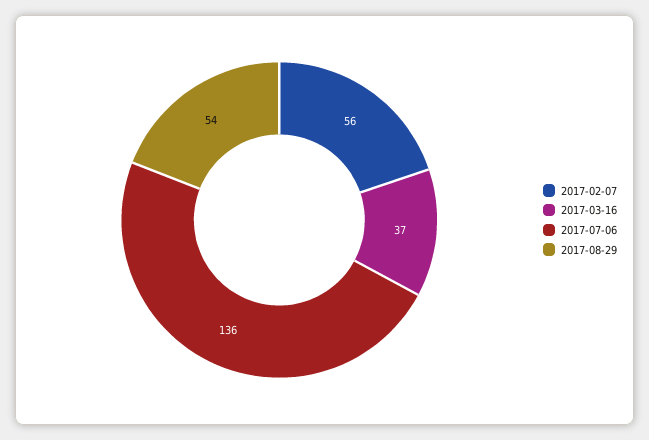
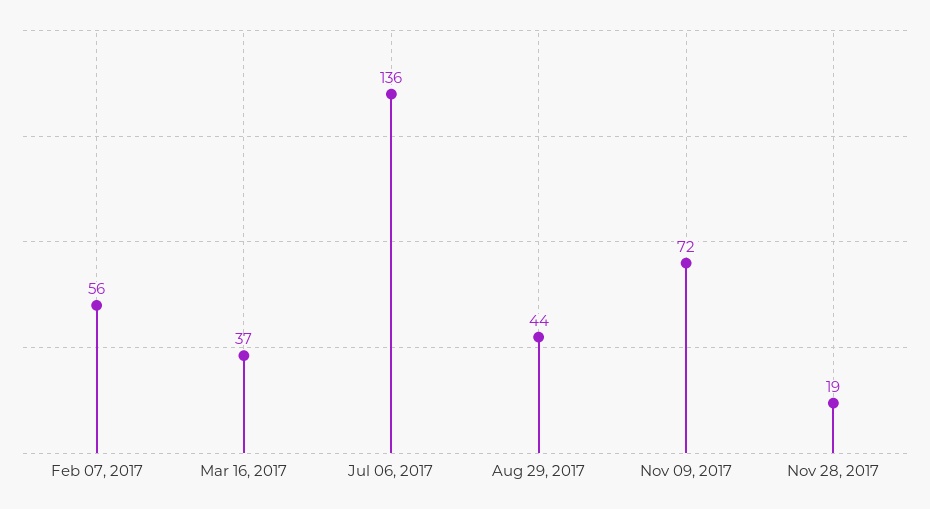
2017-08-29: 54 -> 44
Nov 09, 2017: none -> 72
Nov 28, 2017: none -> 19

